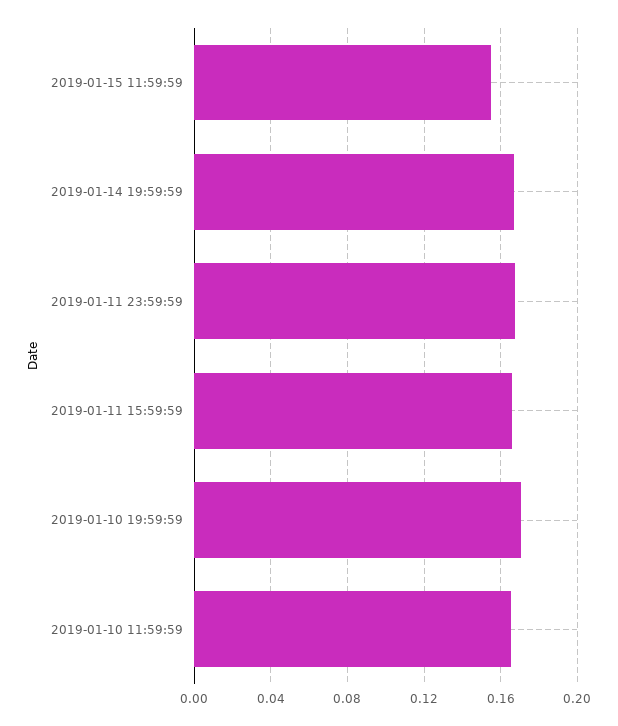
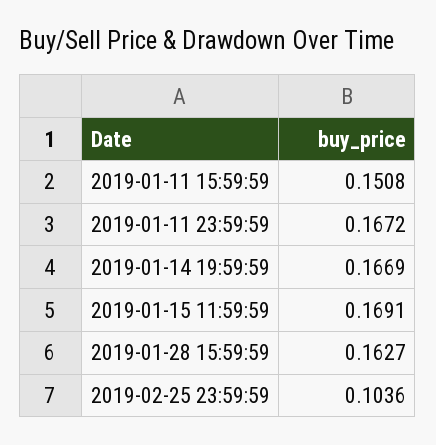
2019-01-15 11:59:59: 0.155 -> 0.1691
2019-01-11 15:59:59: 0.165 -> 0.1508
2019-01-10 19:59:59: 0.17 -> none
2019-01-10 11:59:59: 0.165 -> none
2019-01-28 15:59:59: none -> 0.1627
2019-02-25 23:59:59: none -> 0.1036

